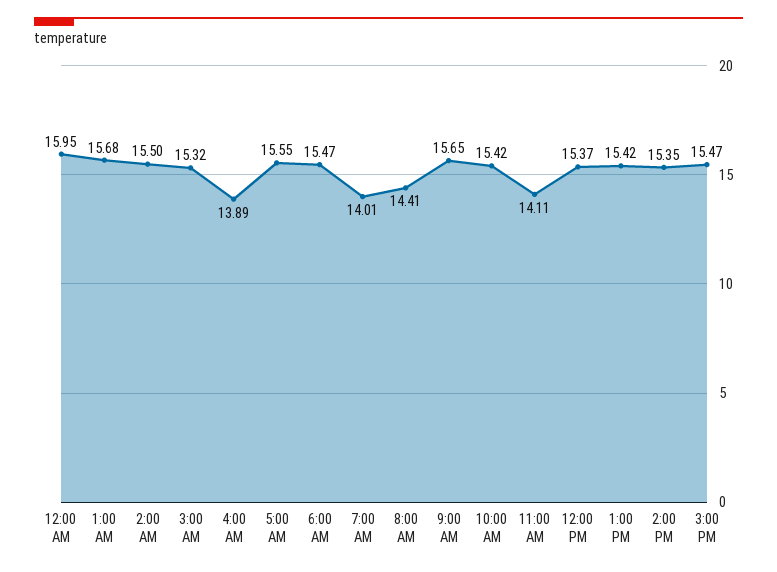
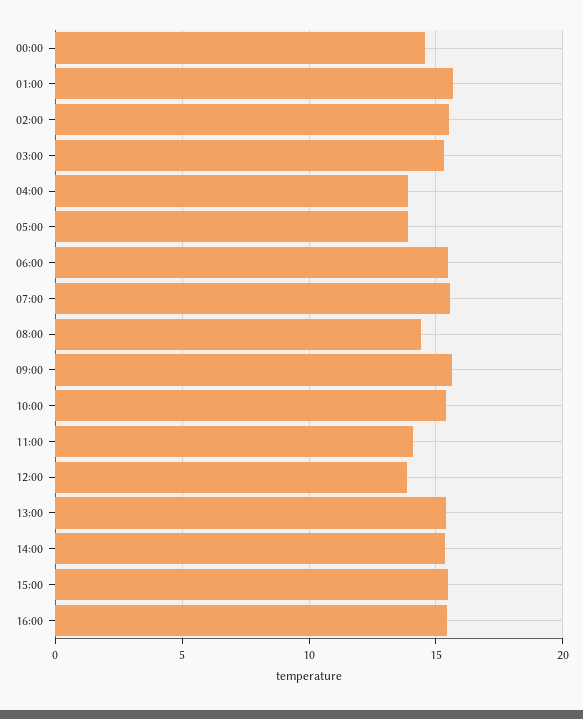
12:00 AM: 15.95 -> 14.5
5:00 AM: 15.55 -> 14
7:00 AM: 14.01 -> 15.5
12:00 PM: 15.37 -> 14
16:00: none -> 15.5

